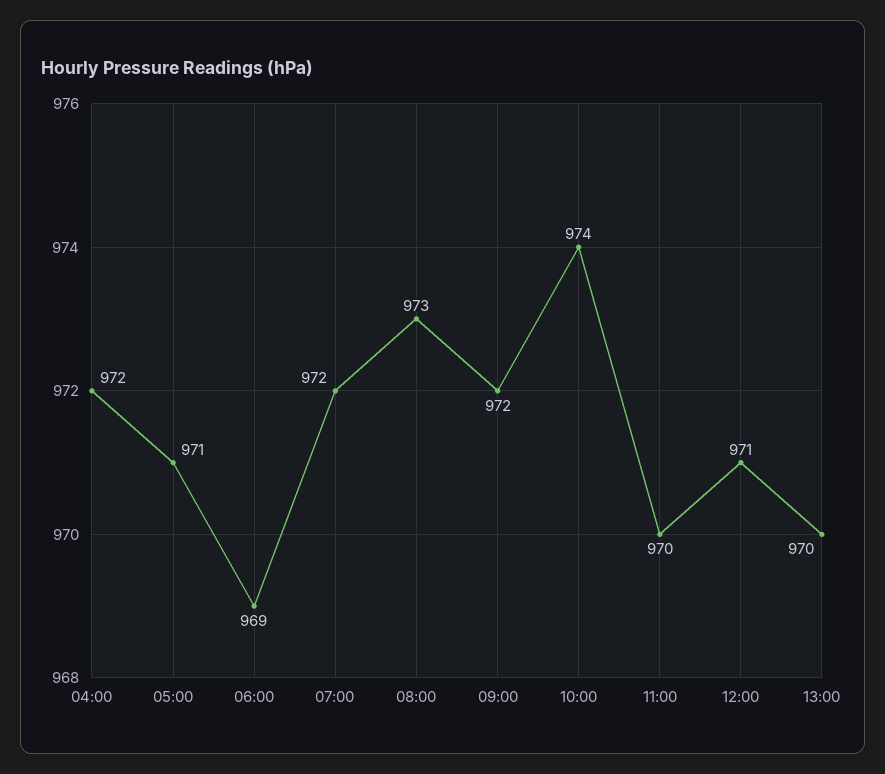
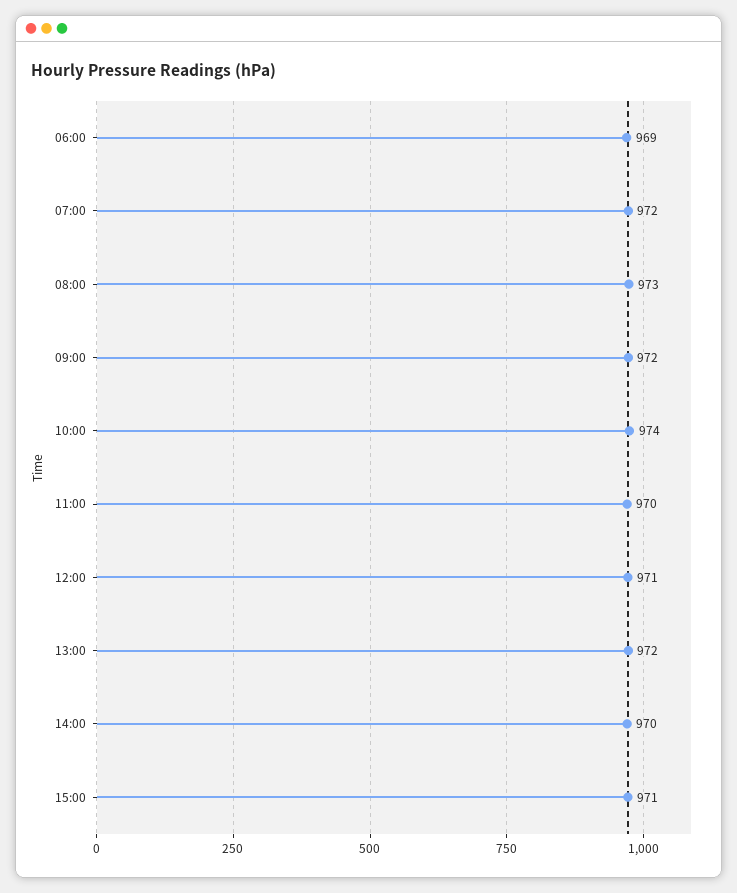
04:00: 972 -> none
05:00: 971 -> none
13:00: 970 -> 972
14:00: none -> 970
15:00: none -> 971

